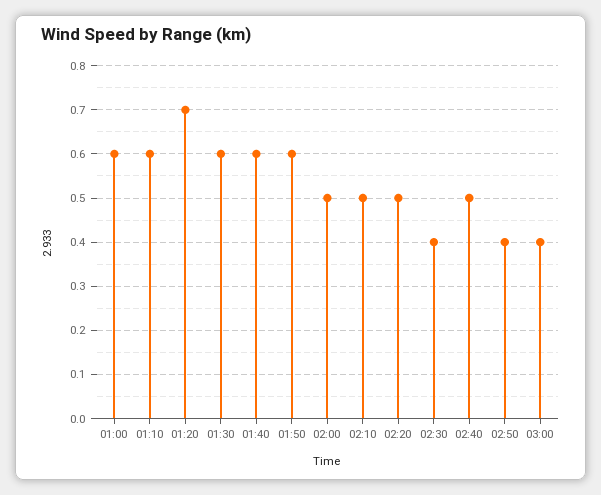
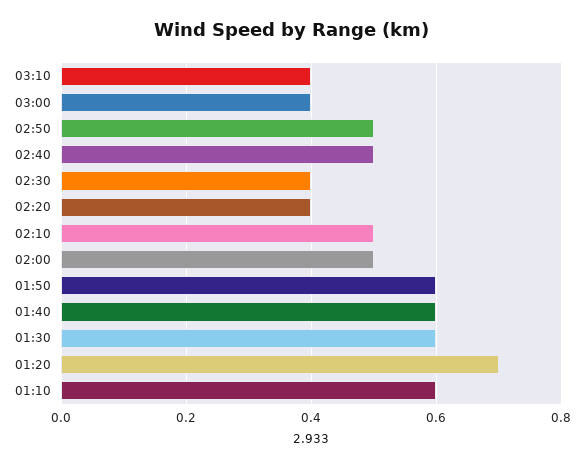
01:00: 0.6 -> none
02:20: 0.5 -> 0.4
02:50: 0.4 -> 0.5
03:10: none -> 0.4

